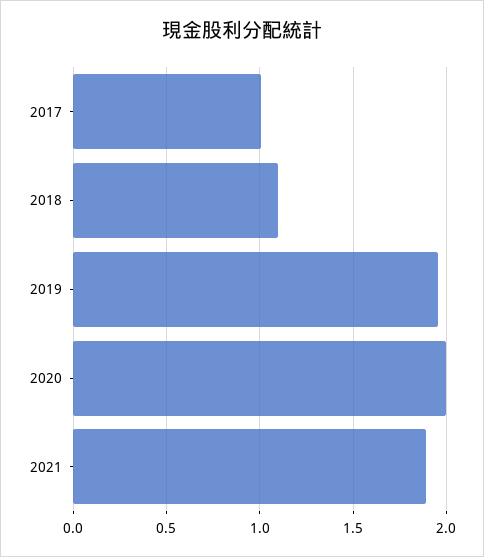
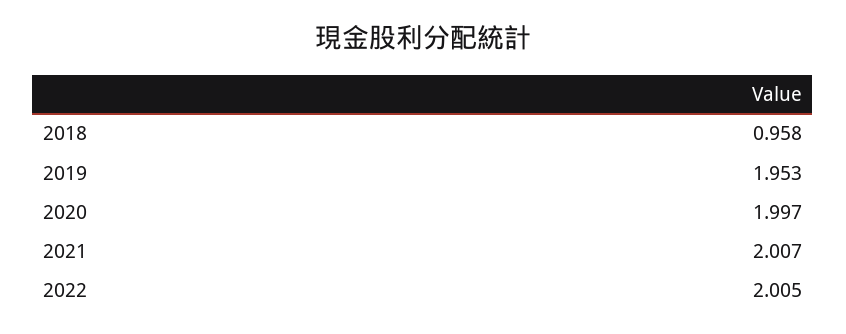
2017: 1 -> none
2018: 1.1 -> 0.958
2021: 1.9 -> 2.007
2022: none -> 2.005

